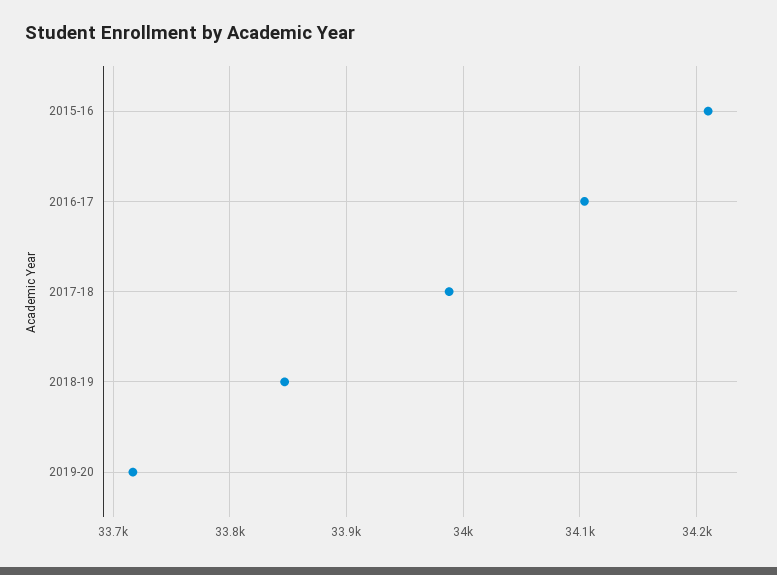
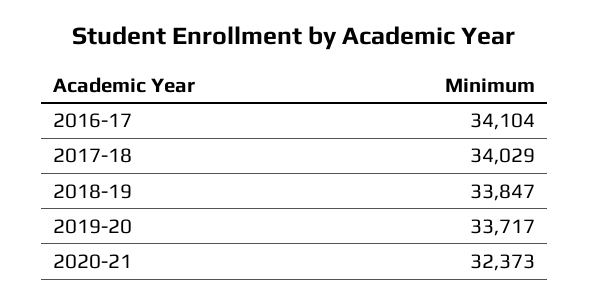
2015-16: 34210 -> none
2017-18: 33990 -> 34029
2020-21: none -> 32373

